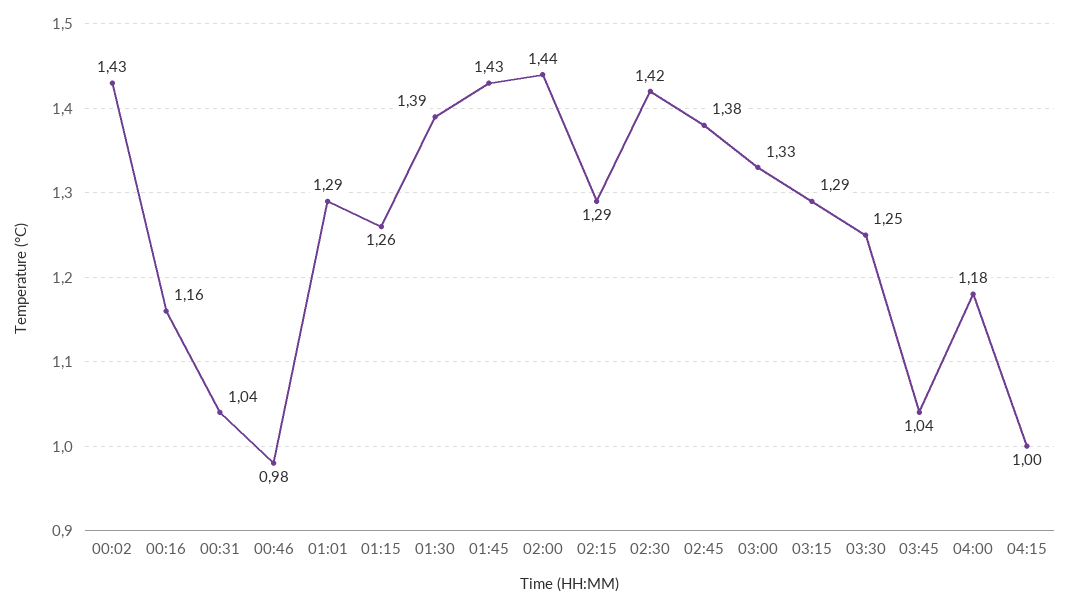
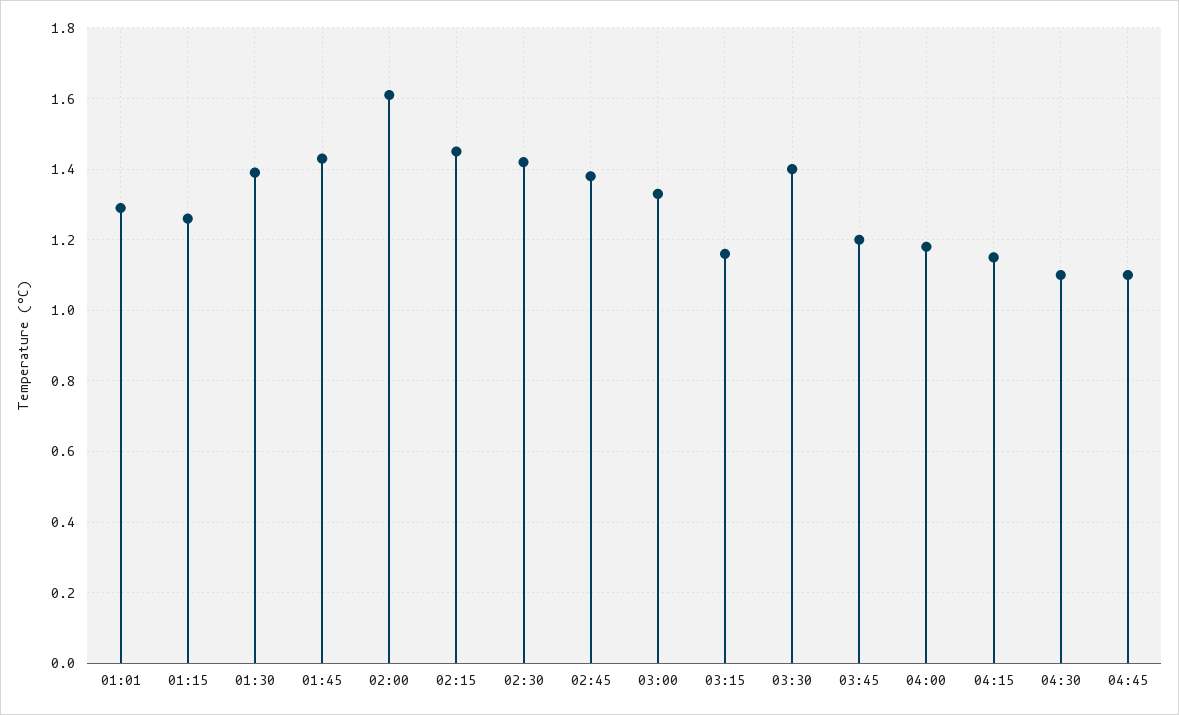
00:02: 1.43 -> none
00:16: 1.16 -> none
00:31: 1.04 -> none
00:46: 0.98 -> none
02:00: 1.44 -> 1.6
02:15: 1.29 -> 1.45
03:15: 1.29 -> 1.15
03:30: 1.25 -> 1.4
03:45: 1.04 -> 1.2
04:15: 1 -> 1.15
04:30: none -> 1.1
04:45: none -> 1.1

